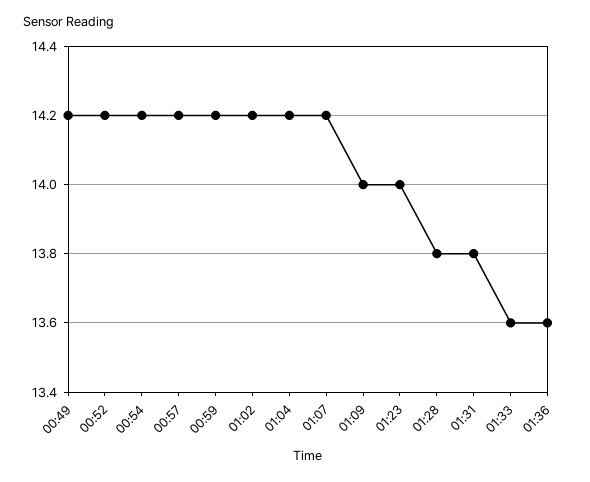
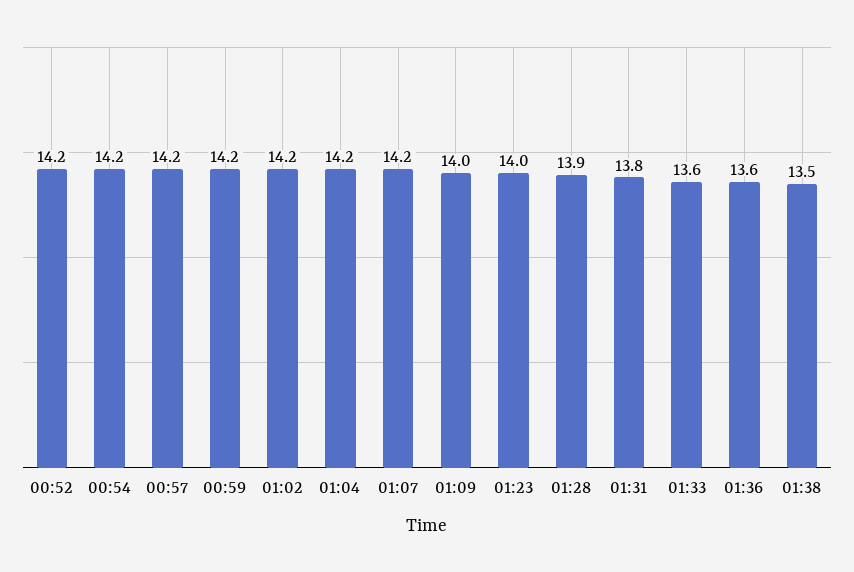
00:49: 14.2 -> none
01:28: 13.8 -> 13.9
01:38: none -> 13.5

